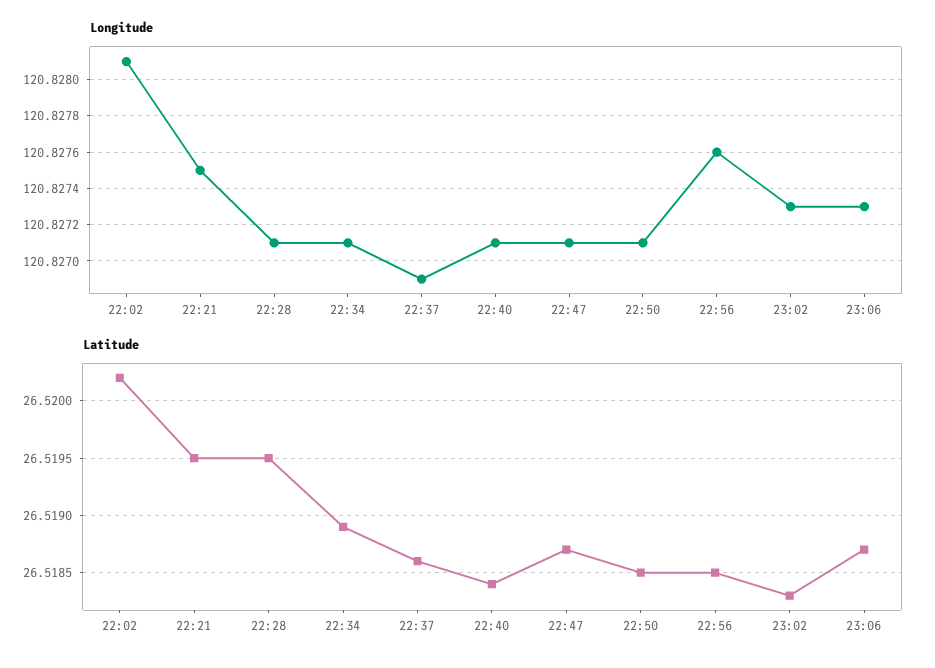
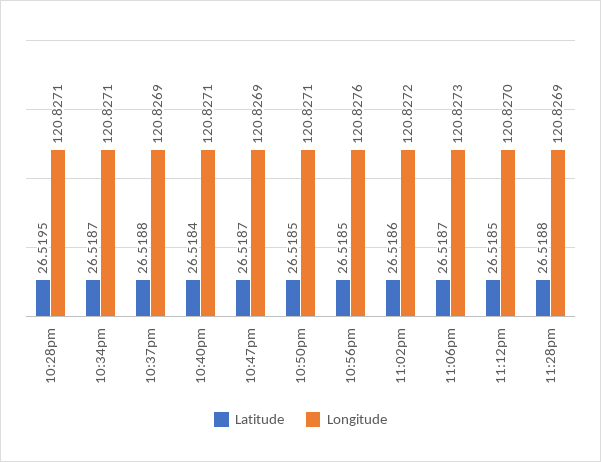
Longitude, 22:02: 120.8281 -> none
Longitude, 22:21: 120.8275 -> none
Longitude, 22:47: 120.8271 -> 120.8269
Longitude, 23:02: 120.8273 -> 120.8272
Latitude, 22:02: 26.5202 -> none
Latitude, 22:21: 26.5195 -> none
Latitude, 22:34: 26.5189 -> 26.5187
Latitude, 22:37: 26.5186 -> 26.5188
Latitude, 23:02: 26.5183 -> 26.5186
Latitude, 11:12pm: none -> 26.5185
Longitude, 11:12pm: none -> 120.827
Latitude, 11:28pm: none -> 26.5188
Longitude, 11:28pm: none -> 120.8269

